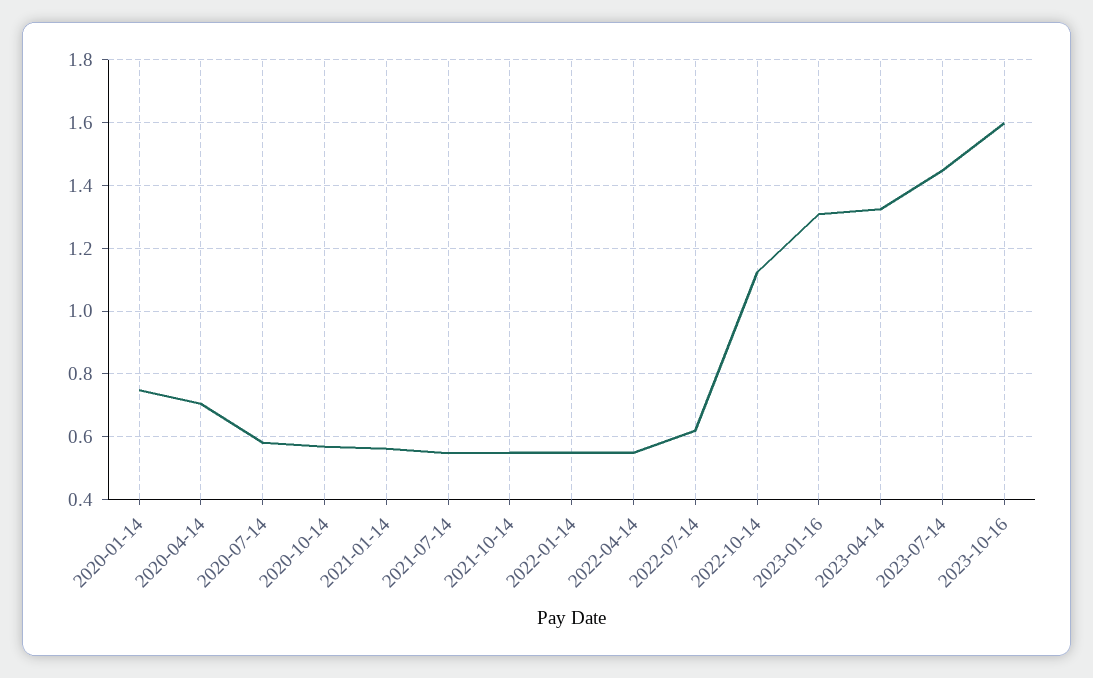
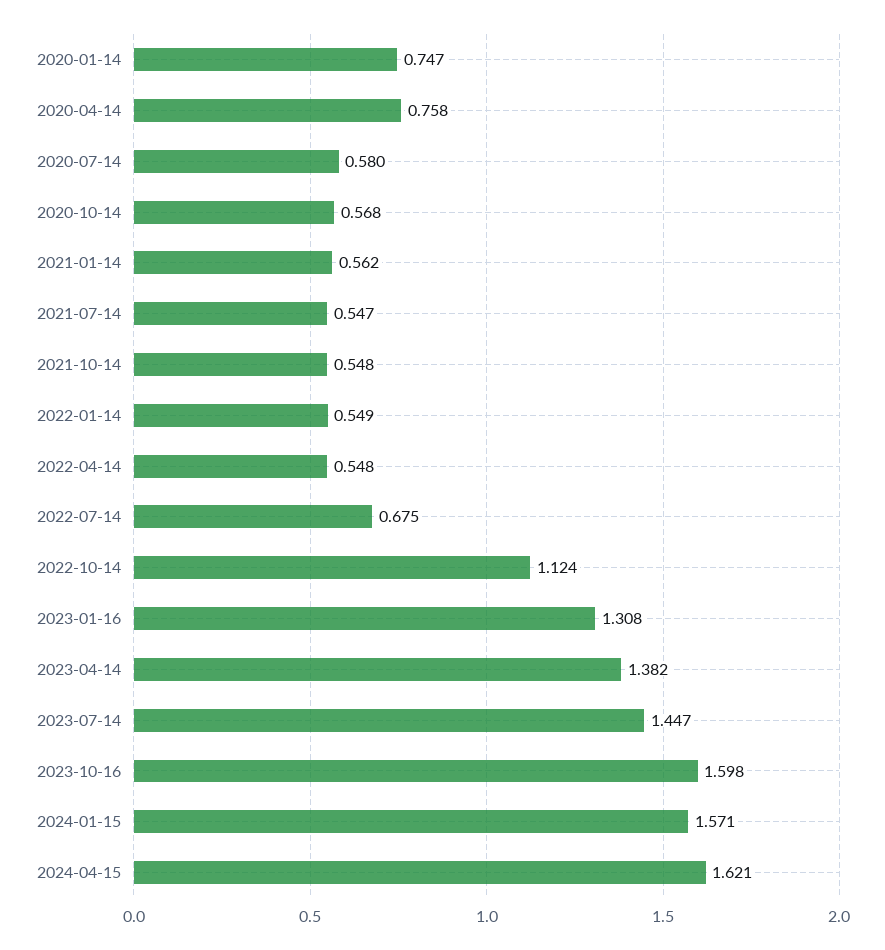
2020-04-14: 0.7 -> 0.758
2022-07-14: 0.62 -> 0.675
2023-04-14: 1.32 -> 1.382
2024-01-15: none -> 1.571
2024-04-15: none -> 1.621

